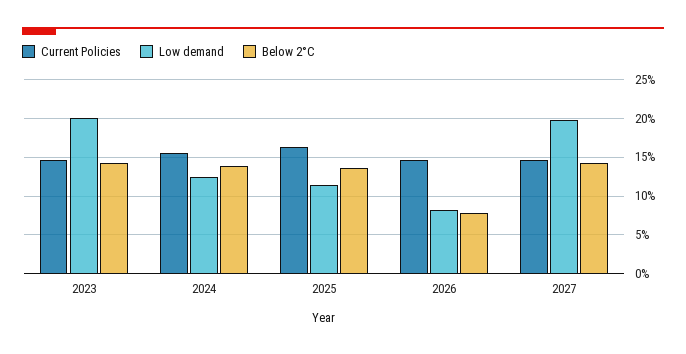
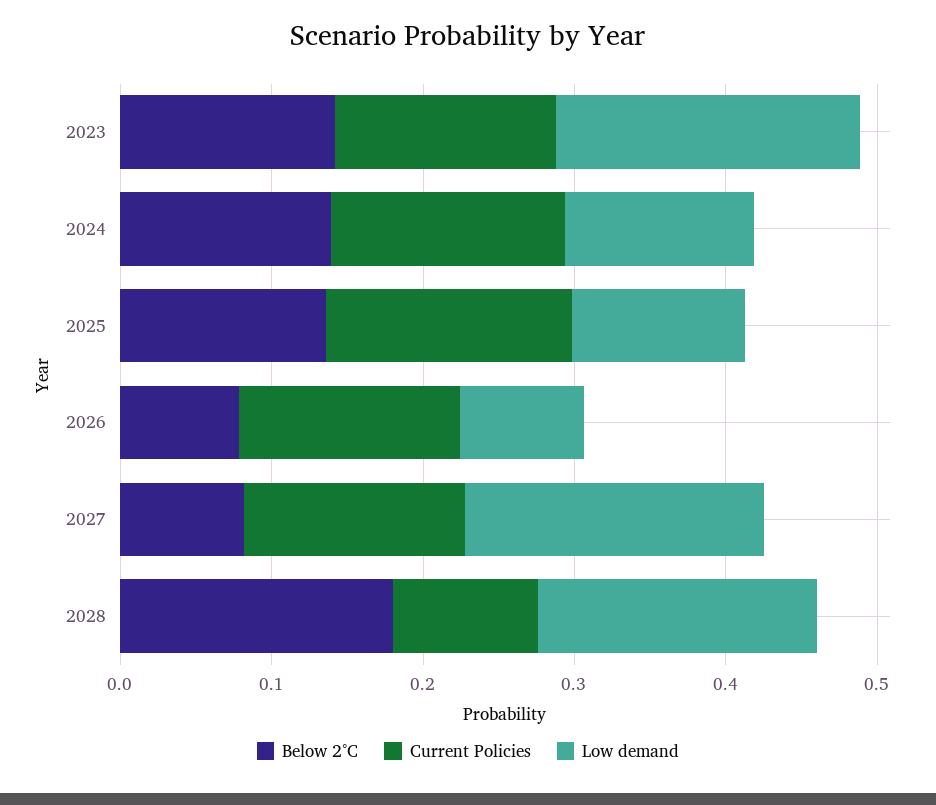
Below 2°C, 2027: 0.14 -> 0.08
Below 2°C, 2028: none -> 0.18
Current Policies, 2028: none -> 0.1
Low demand, 2028: none -> 0.18

